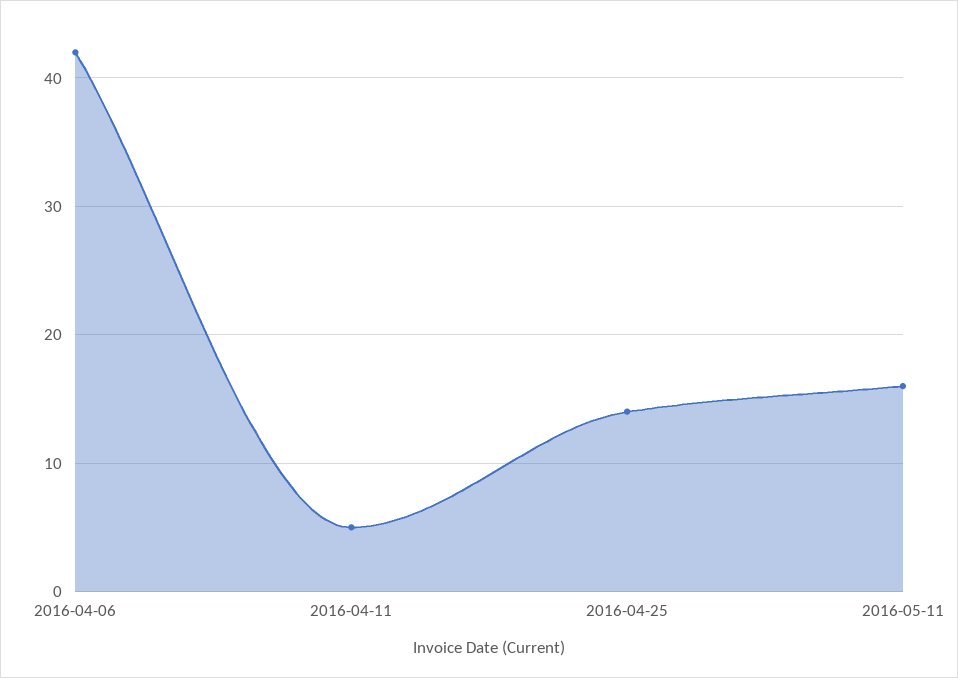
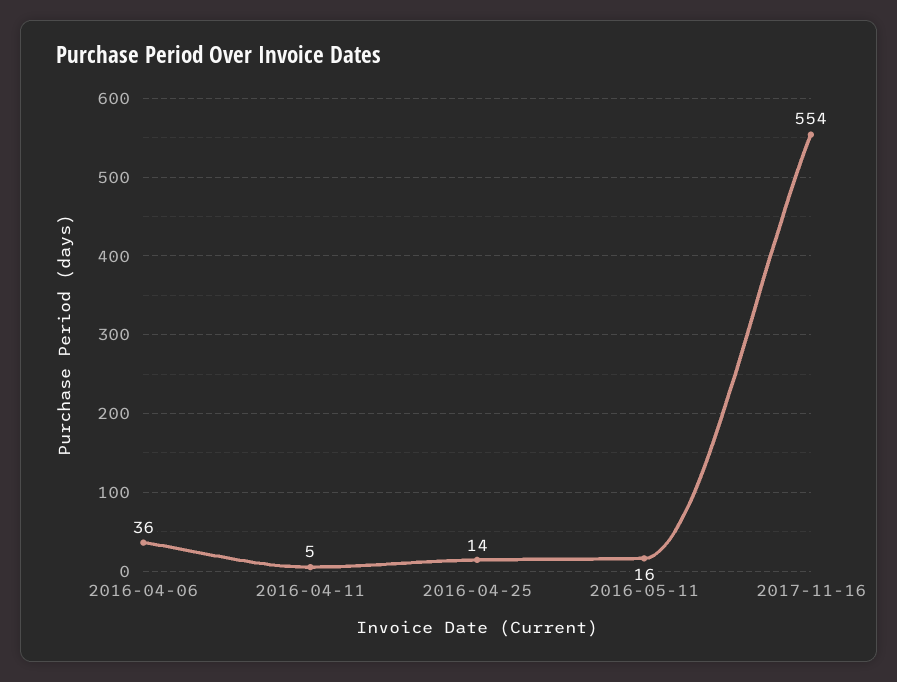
2016-04-06: 42 -> 36
2017-11-16: none -> 554

